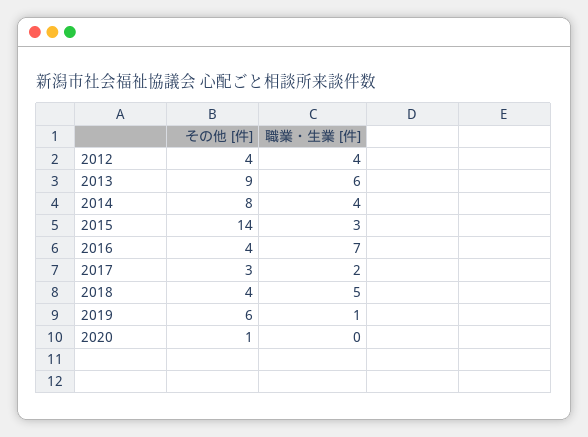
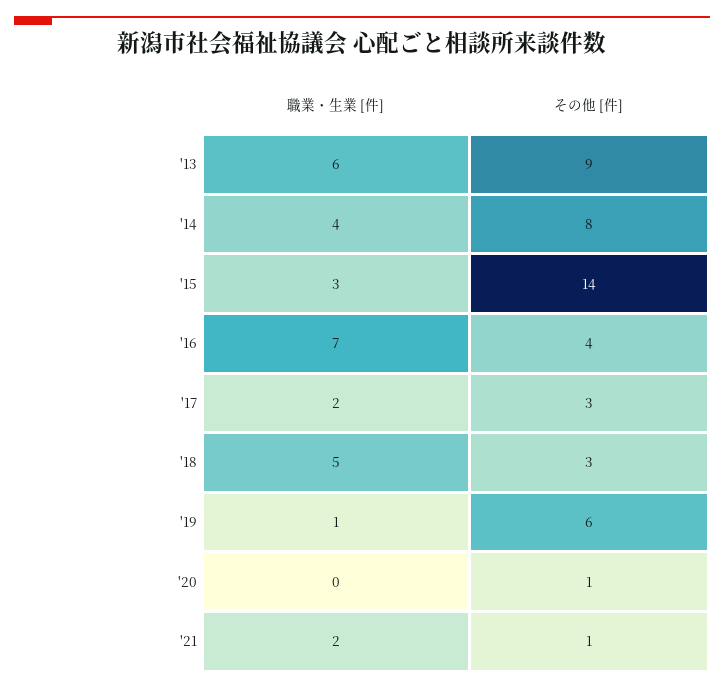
その他 [件], 2012: 4 -> none
職業・生業 [件], 2012: 4 -> none
その他 [件], 2018: 4 -> 3
職業・生業 [件], '21: none -> 2
その他 [件], '21: none -> 1

